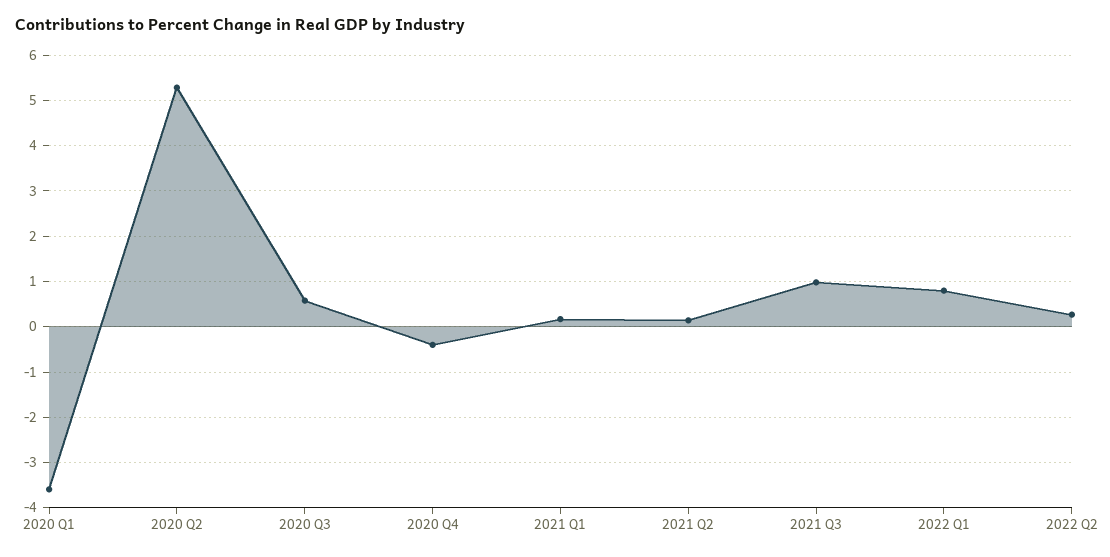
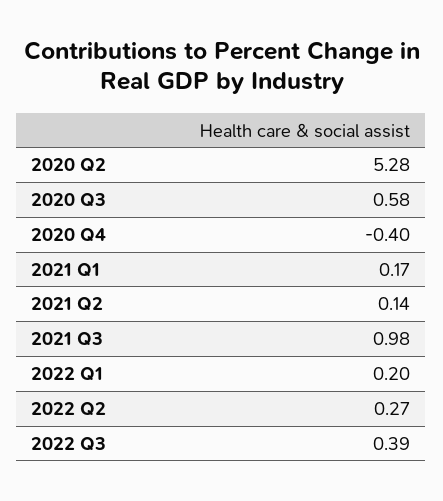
2020 Q1: -3.6 -> none
2022 Q1: 0.8 -> 0.2
2022 Q3: none -> 0.39

